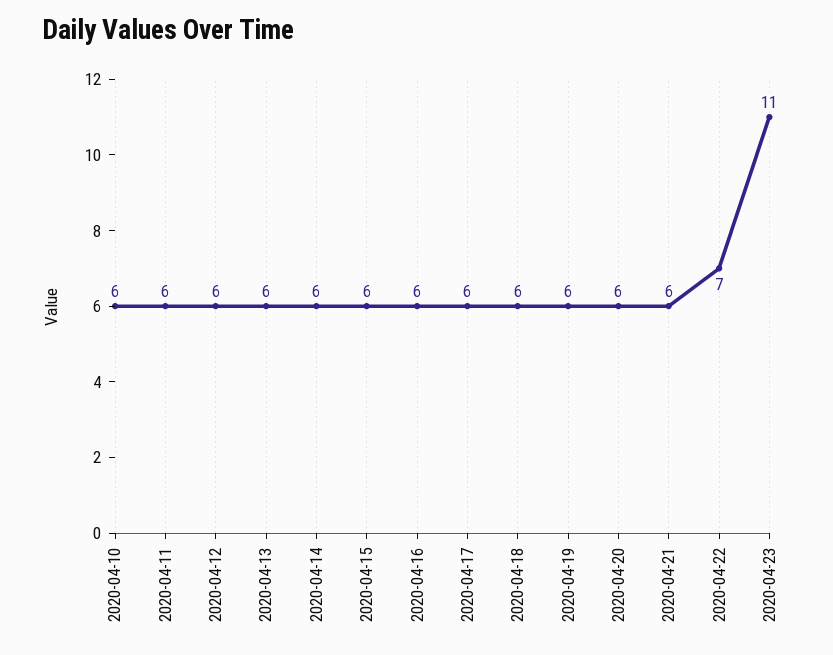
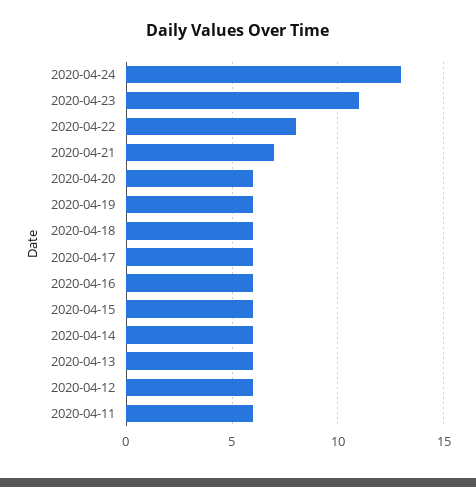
2020-04-10: 6 -> none
2020-04-21: 6 -> 7
2020-04-22: 7 -> 8
2020-04-24: none -> 13

